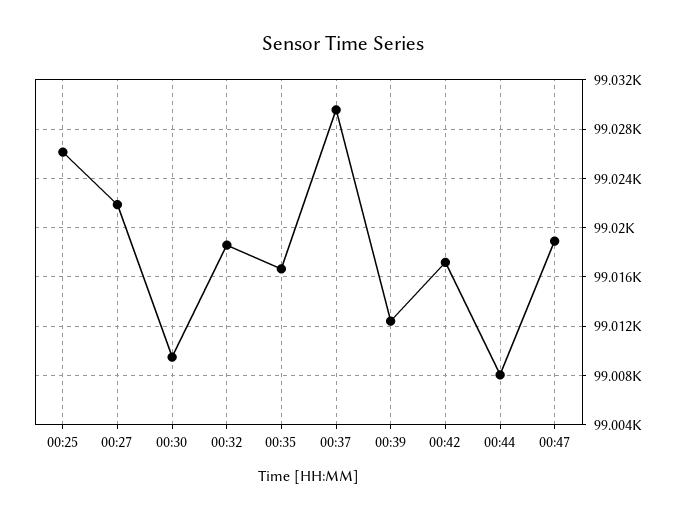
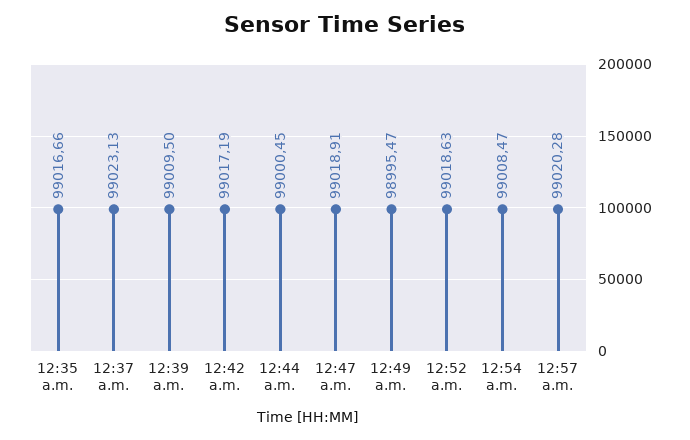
00:25: 99026 -> none
00:27: 99022 -> none
00:30: 99009.5 -> none
00:32: 99018.5 -> none
00:37: 99029.5 -> 99023.13
00:39: 99012.5 -> 99009.5
00:44: 99008 -> 99000.45
12:49 a.m.: none -> 98995.47
12:52 a.m.: none -> 99018.63
12:54 a.m.: none -> 99008.47
12:57 a.m.: none -> 99020.28

